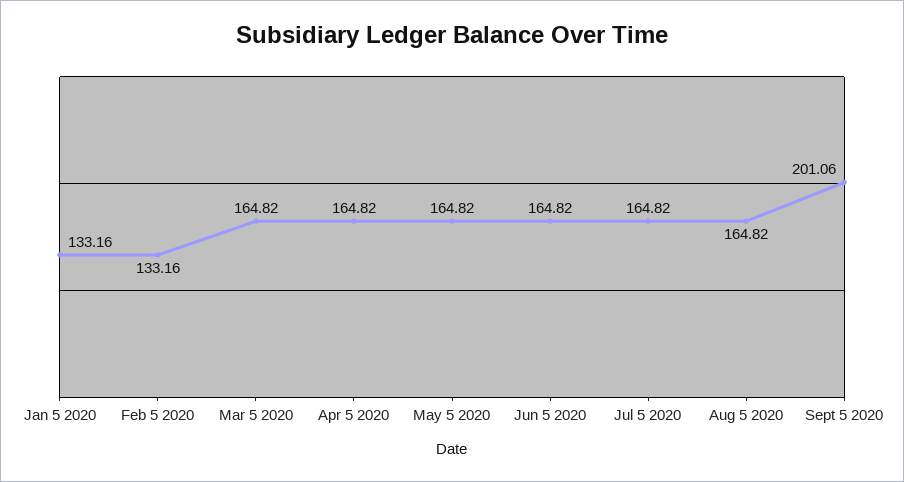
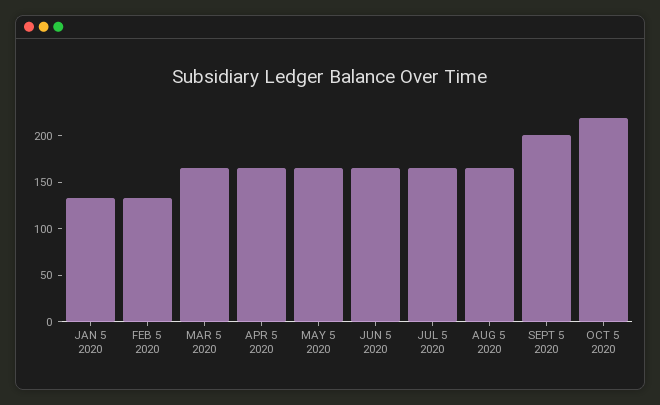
OCT 5 2020: none -> 220

